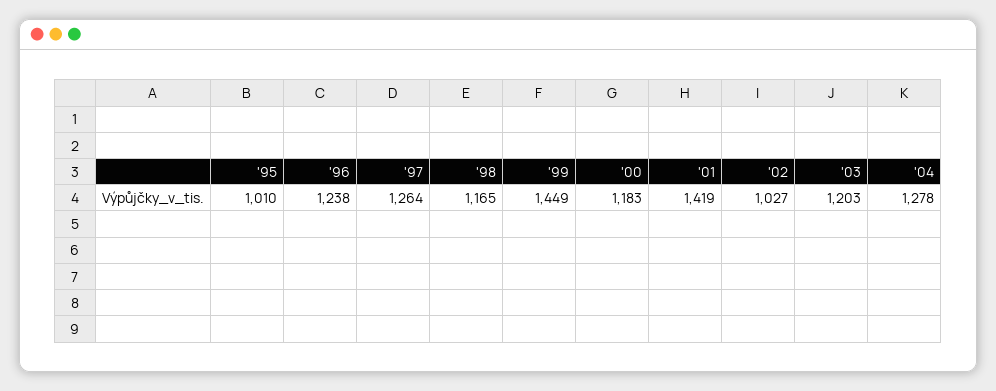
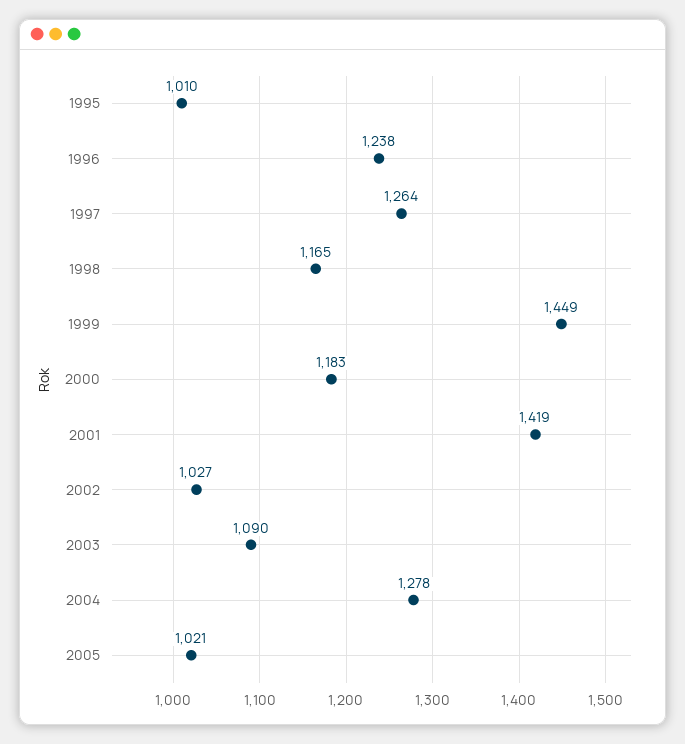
'03: 1203 -> 1090
2005: none -> 1021

